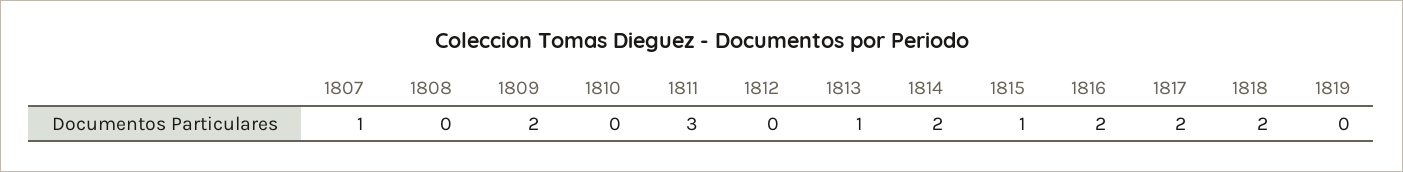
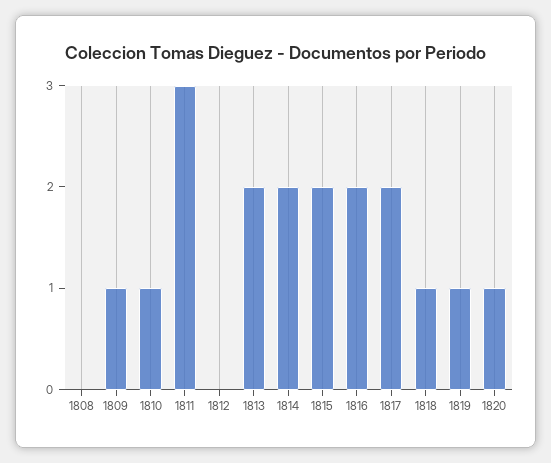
1807: 1 -> none
1809: 2 -> 1
1810: 0 -> 1
1813: 1 -> 2
1815: 1 -> 2
1818: 2 -> 1
1819: 0 -> 1
1820: none -> 1

